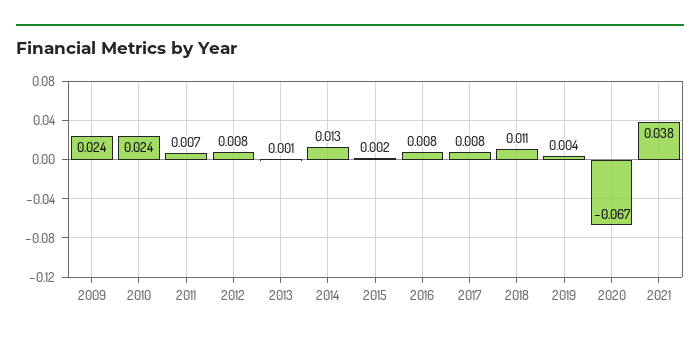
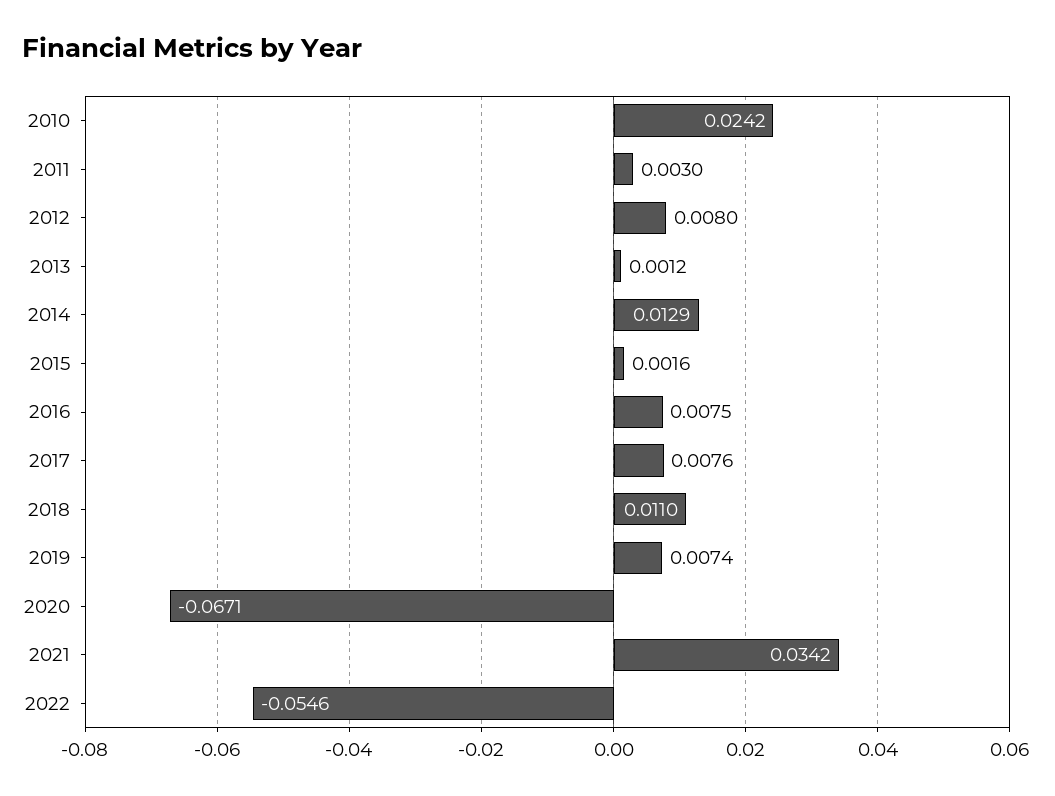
2009: 0.024 -> none
2011: 0.007 -> 0.003
2019: 0.004 -> 0.0074
2021: 0.038 -> 0.0342
2022: none -> -0.0546

